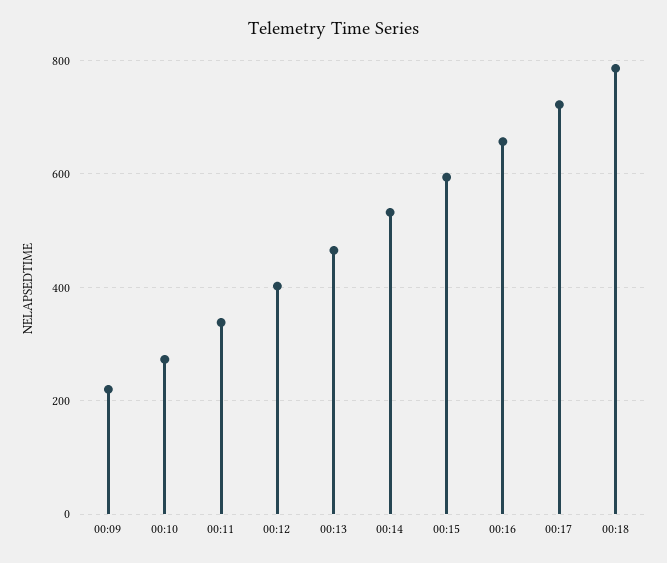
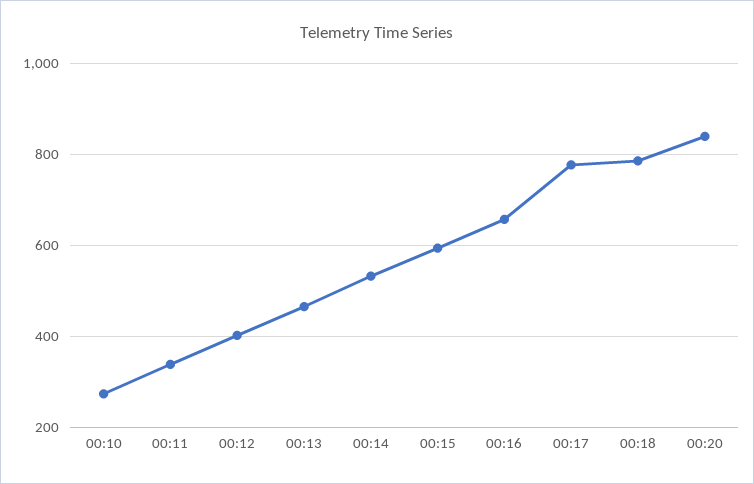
00:09: 220 -> none
00:17: 720 -> 780
00:20: none -> 840

